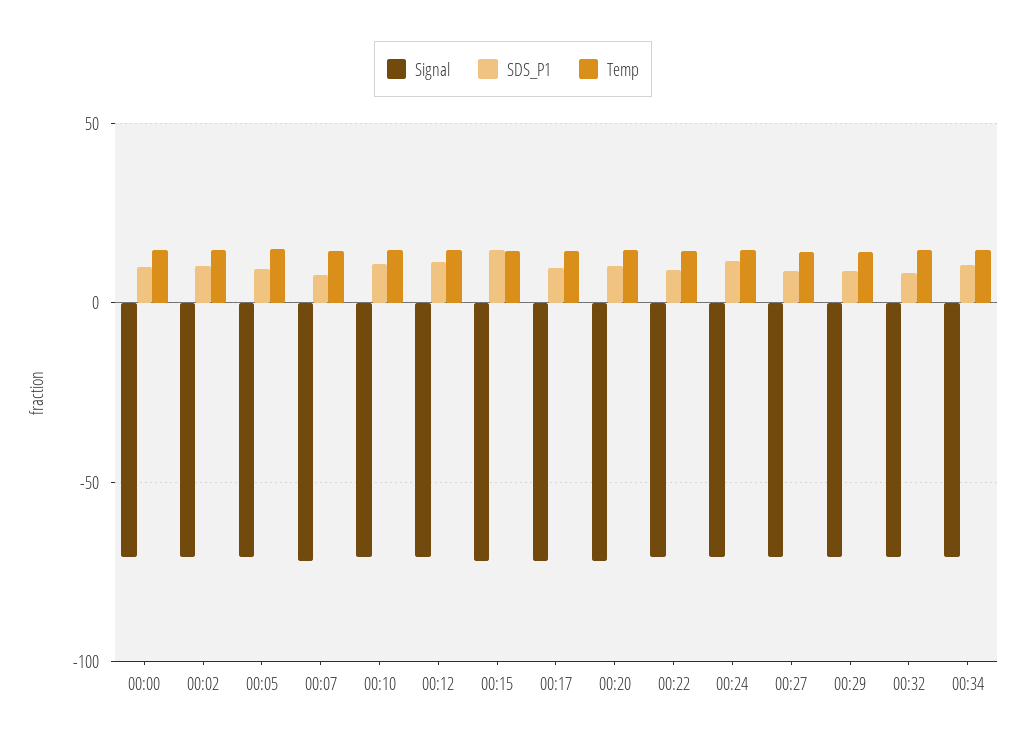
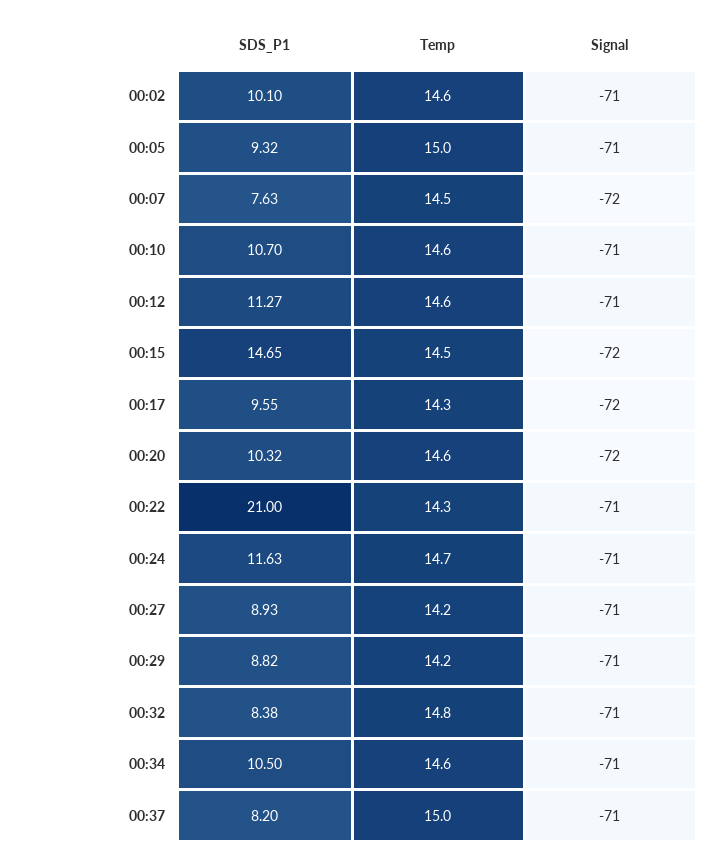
Signal, 00:00: -70 -> none
SDS_P1, 00:00: 10 -> none
Temp, 00:00: 15 -> none
SDS_P1, 00:22: 10 -> 21
SDS_P1, 00:37: none -> 8.2
Temp, 00:37: none -> 15
Signal, 00:37: none -> -71

